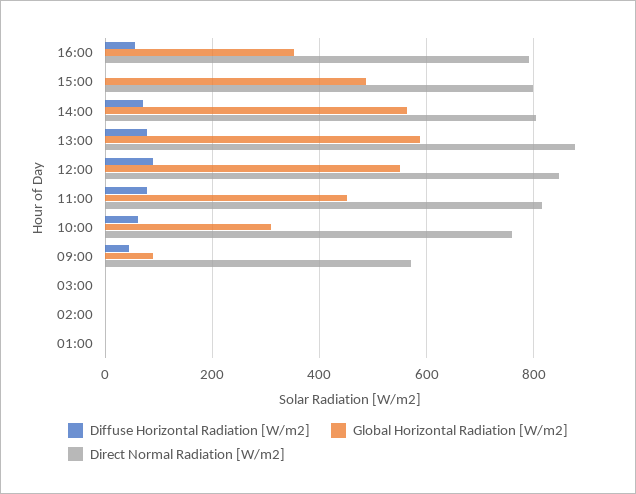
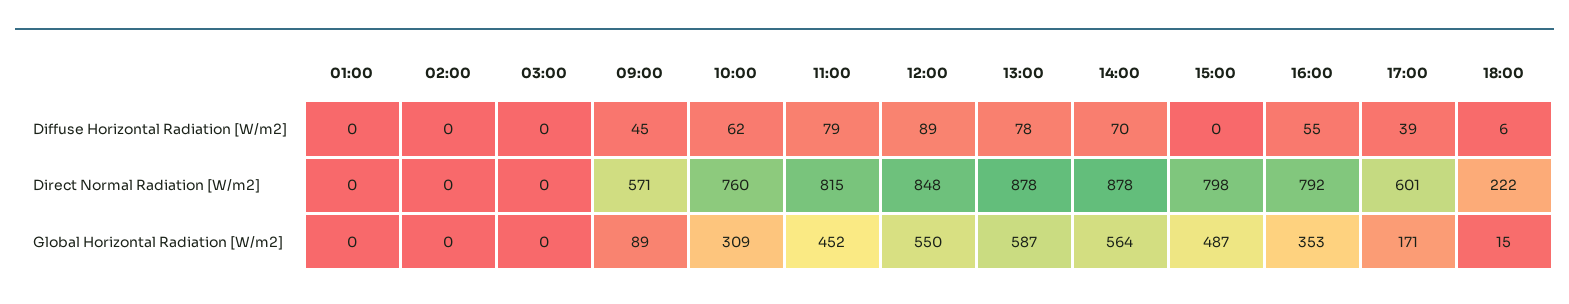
Direct Normal Radiation [W/m2], 14:00: 800 -> 878
Diffuse Horizontal Radiation [W/m2], 17:00: none -> 39
Diffuse Horizontal Radiation [W/m2], 18:00: none -> 6
Direct Normal Radiation [W/m2], 17:00: none -> 601
Direct Normal Radiation [W/m2], 18:00: none -> 222
Global Horizontal Radiation [W/m2], 17:00: none -> 171
Global Horizontal Radiation [W/m2], 18:00: none -> 15

